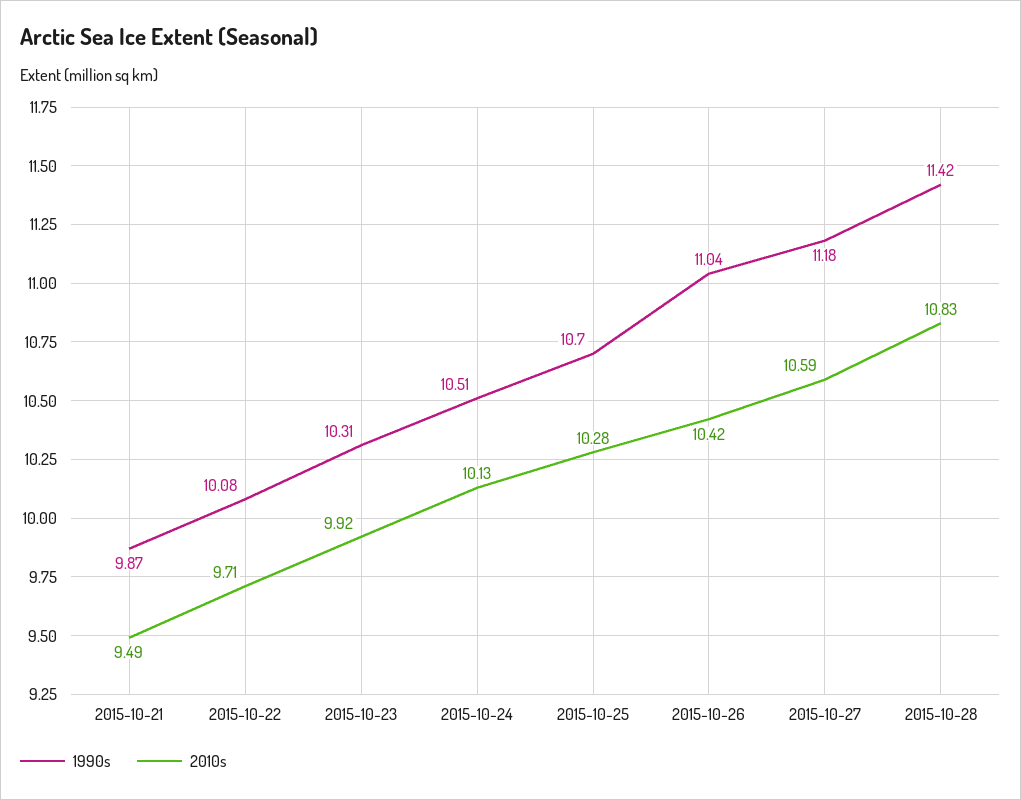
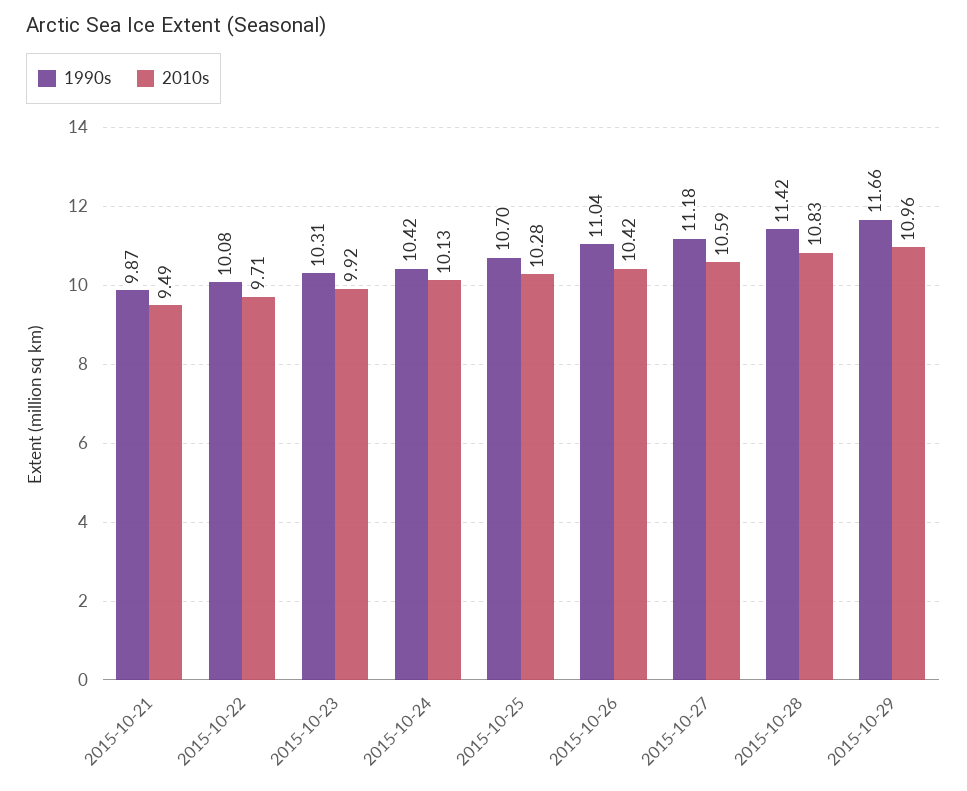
1990s, 2015-10-24: 10.51 -> 10.42
1990s, 2015-10-29: none -> 11.66
2010s, 2015-10-29: none -> 10.96

